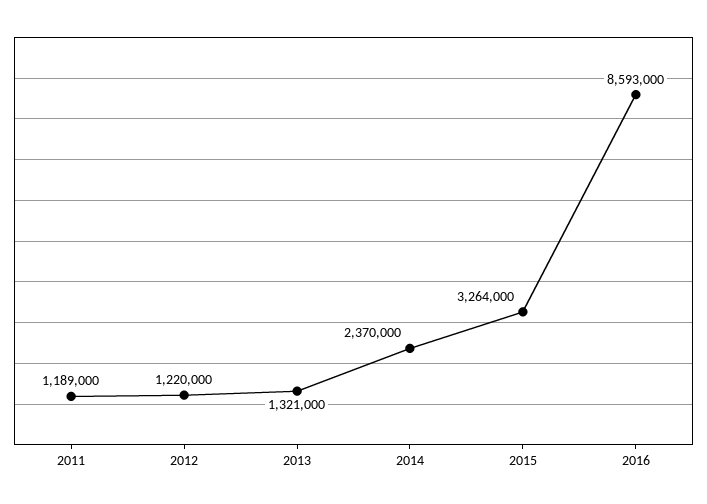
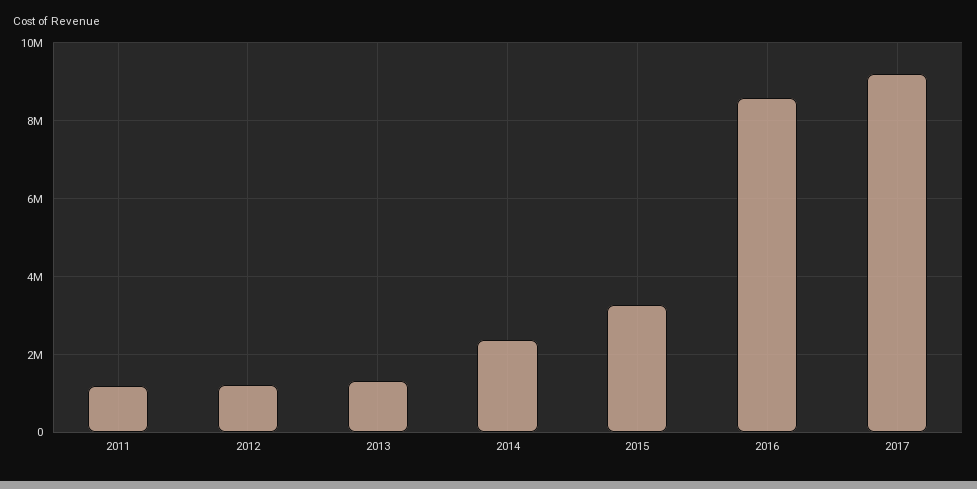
2017: none -> 9200000

